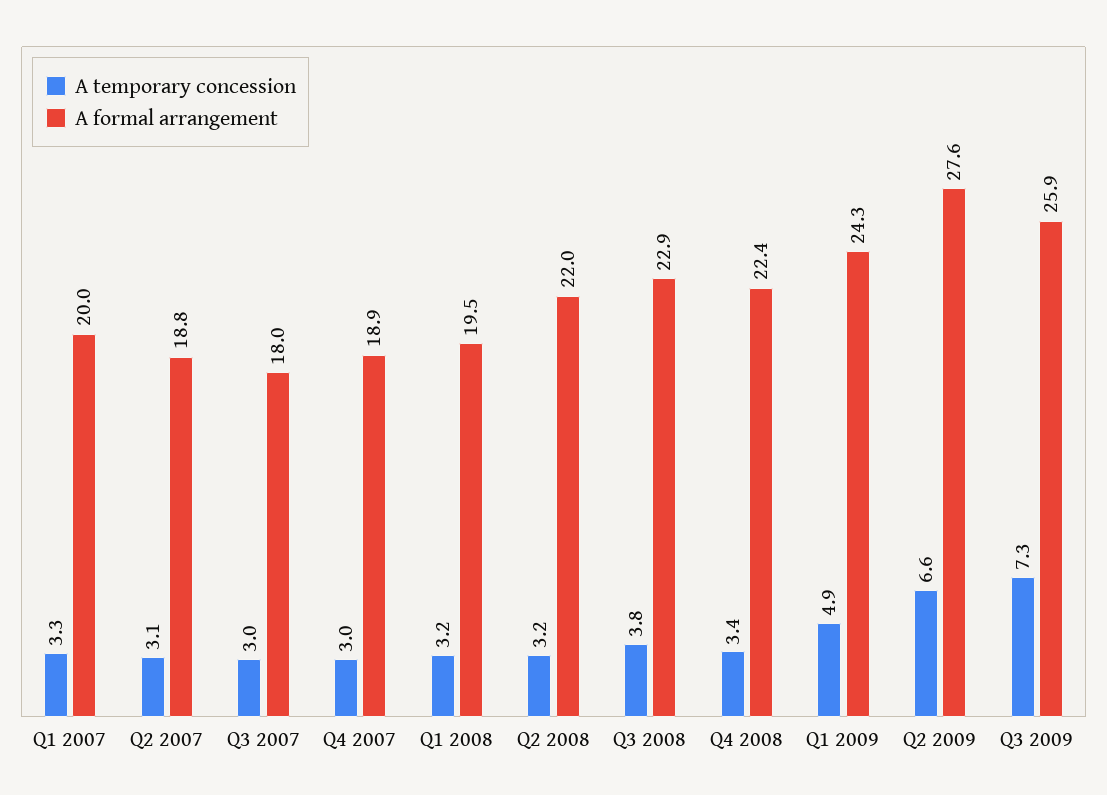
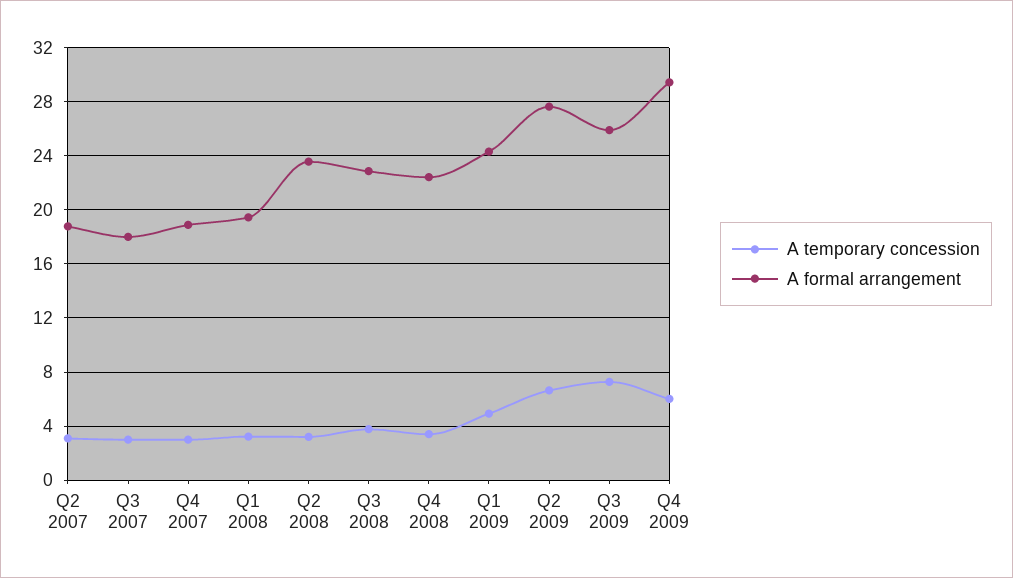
A temporary concession, Q1 2007: 3.3 -> none
A formal arrangement, Q1 2007: 20 -> none
A formal arrangement, Q2 2008: 22 -> 23.5
A temporary concession, Q4 2009: none -> 6
A formal arrangement, Q4 2009: none -> 29.5

